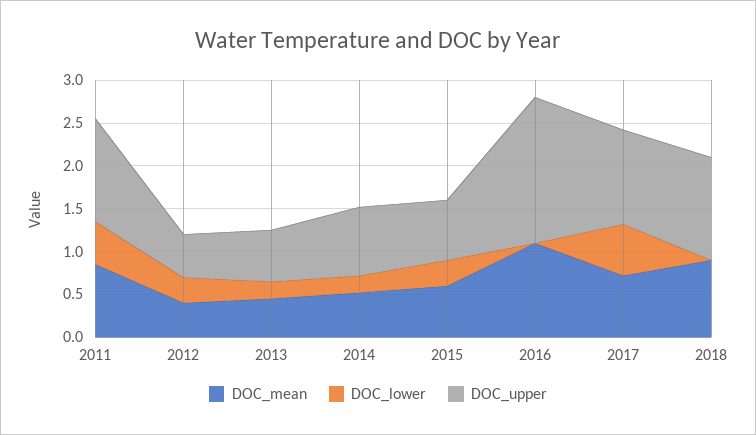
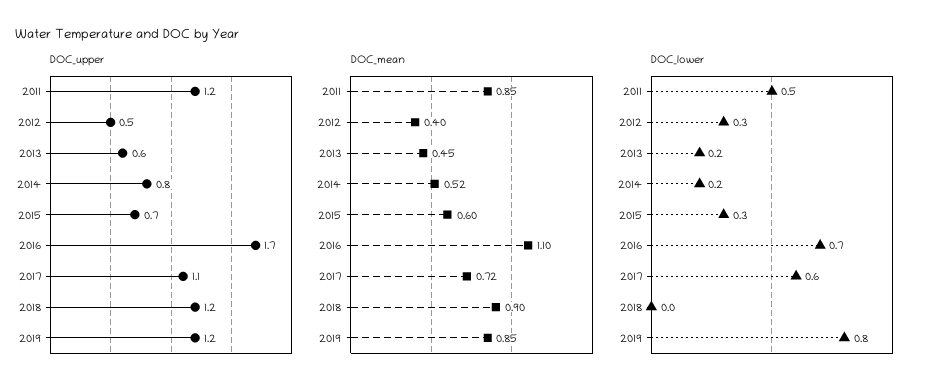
DOC_lower, 2016: 0 -> 0.7
DOC_upper, 2019: none -> 1.2
DOC_mean, 2019: none -> 0.85
DOC_lower, 2019: none -> 0.8

